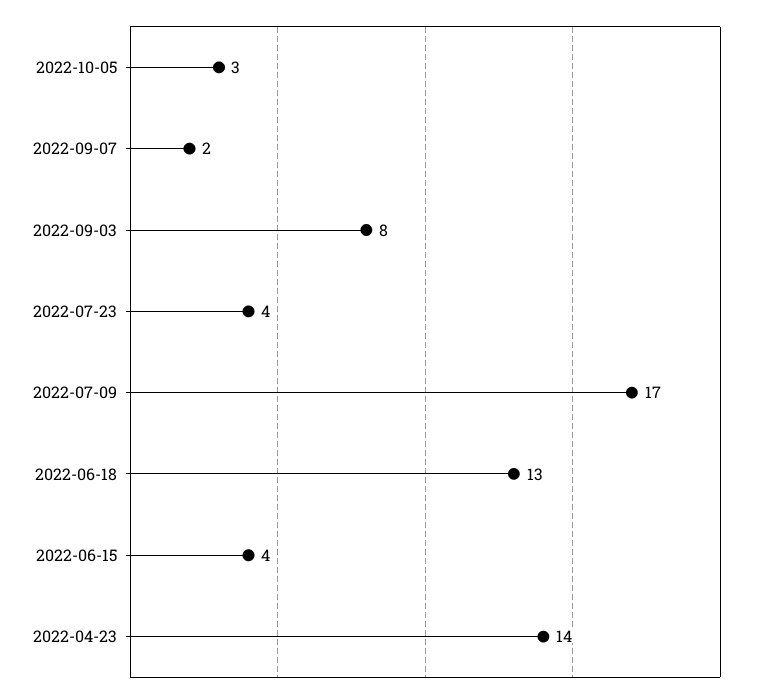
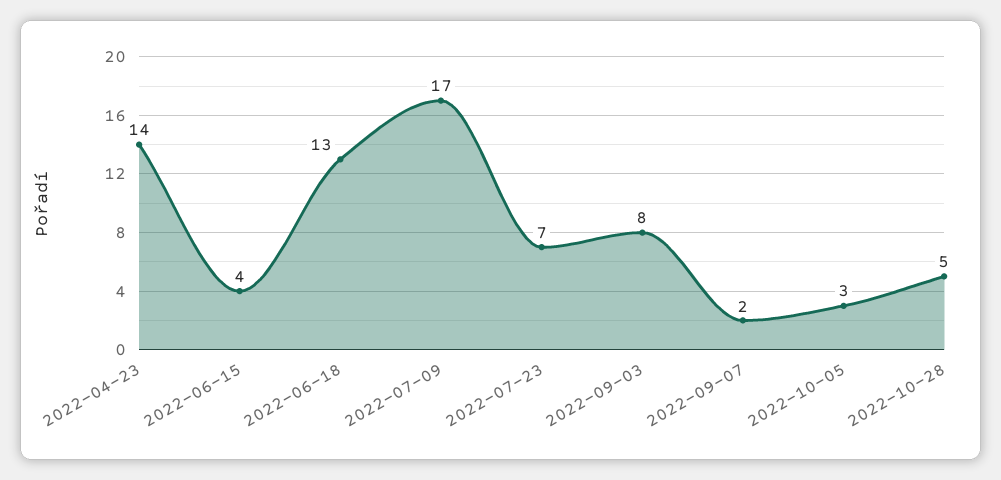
2022-07-23: 4 -> 7
2022-10-28: none -> 5

